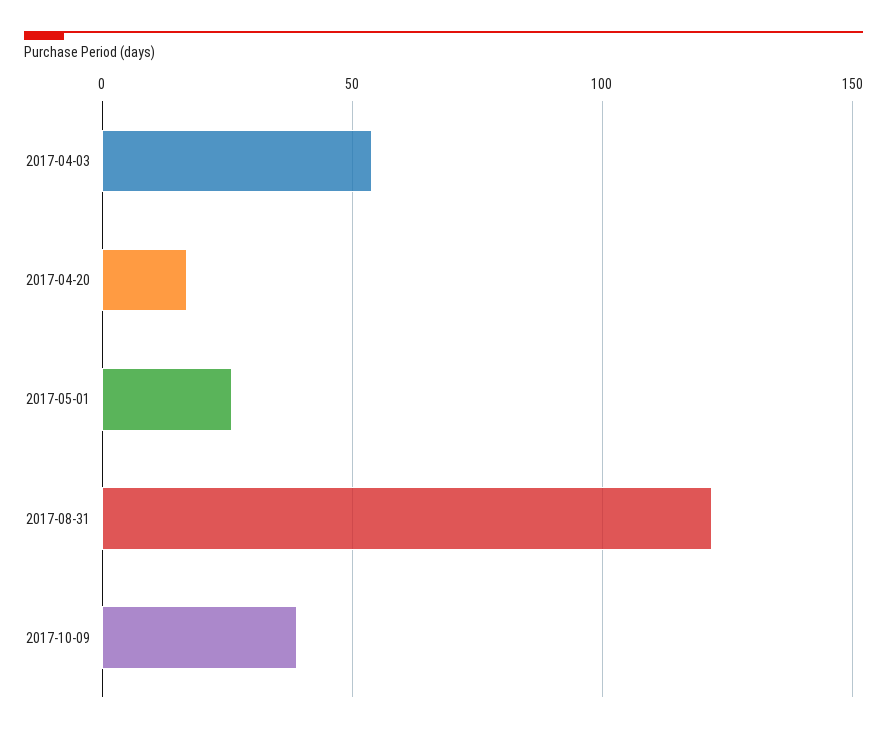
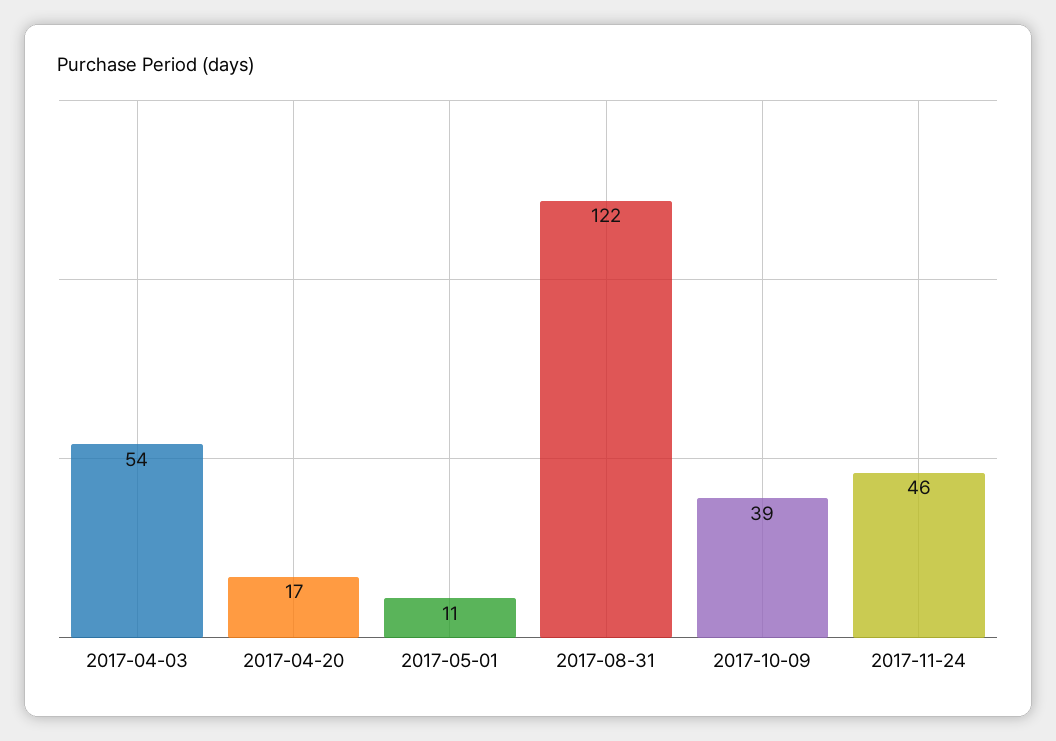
2017-05-01: 25 -> 11
2017-11-24: none -> 46

